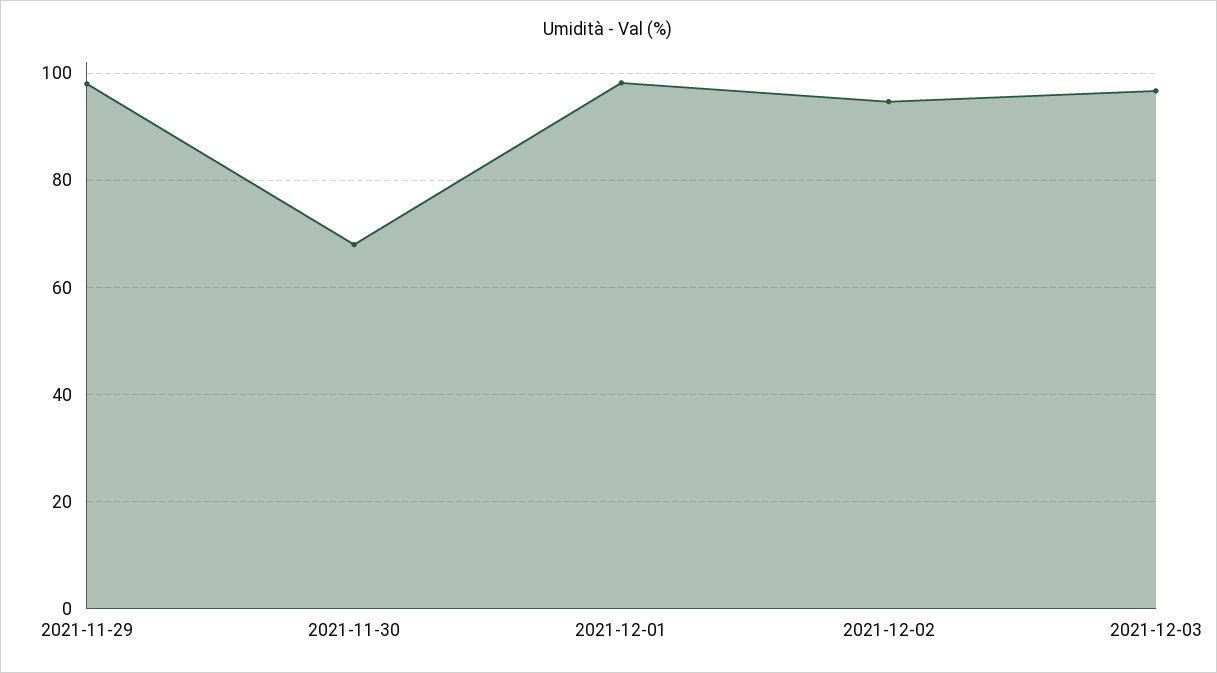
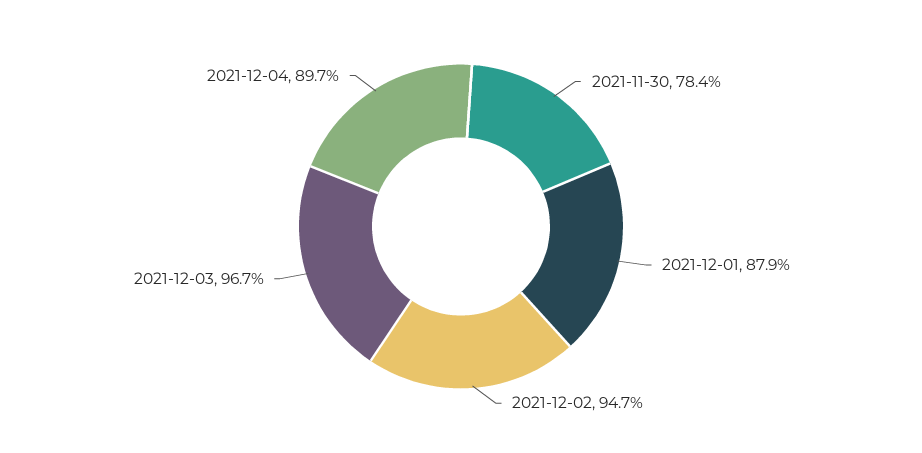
2021-11-29: 98 -> none
2021-11-30: 68 -> 78.4
2021-12-01: 98 -> 87.9
2021-12-04: none -> 89.7

